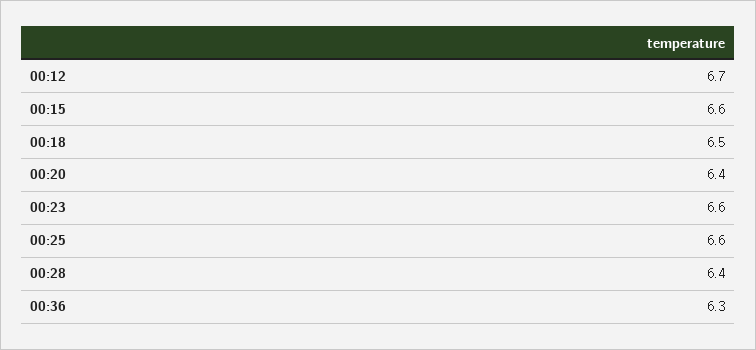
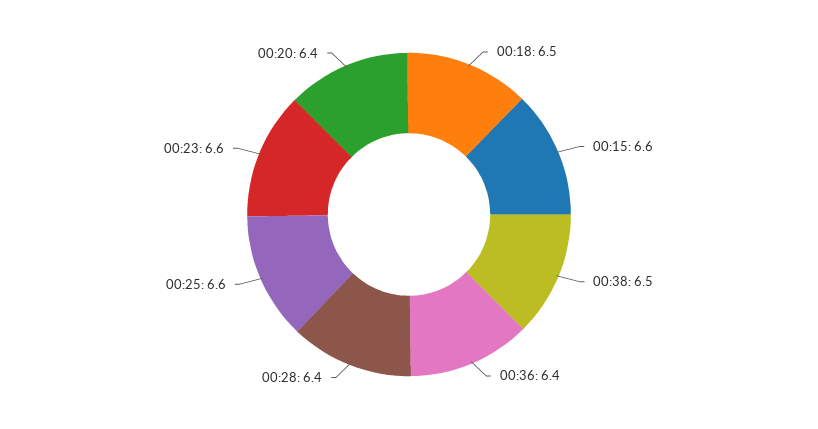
00:12: 6.7 -> none
00:36: 6.3 -> 6.4
00:38: none -> 6.5

